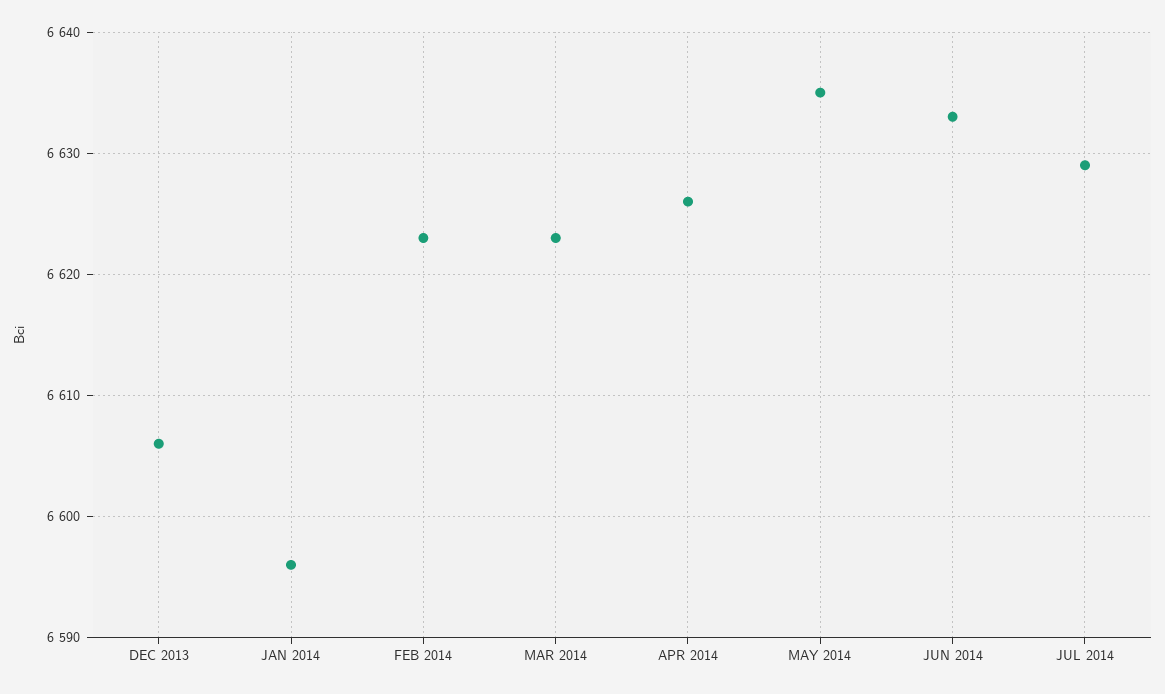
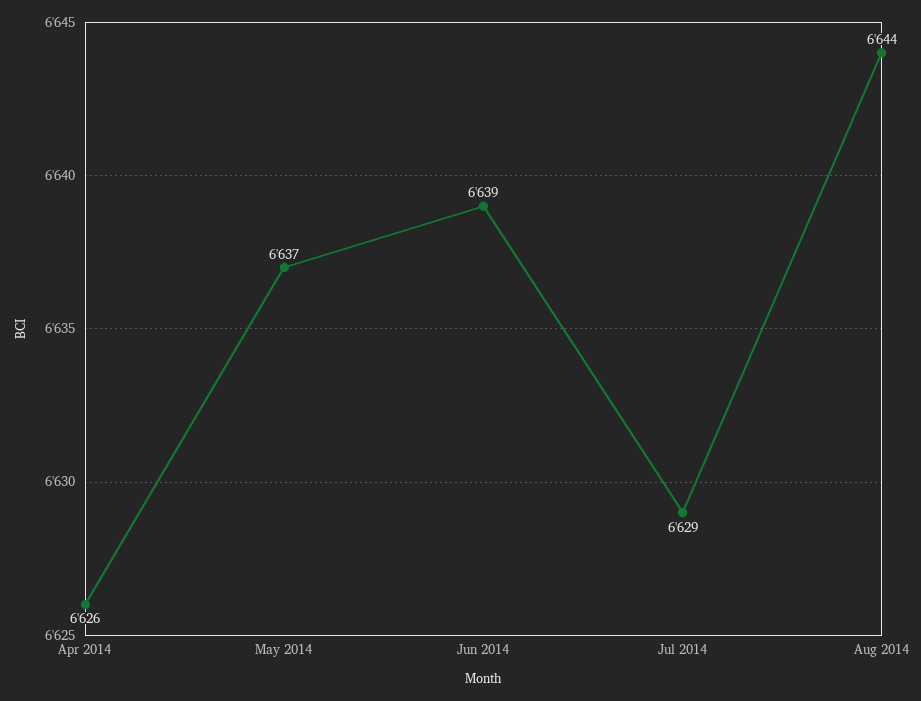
DEC 2013: 6606 -> none
JAN 2014: 6596 -> none
FEB 2014: 6623 -> none
MAR 2014: 6623 -> none
MAY 2014: 6635 -> 6637
JUN 2014: 6633 -> 6639
Aug 2014: none -> 6644

